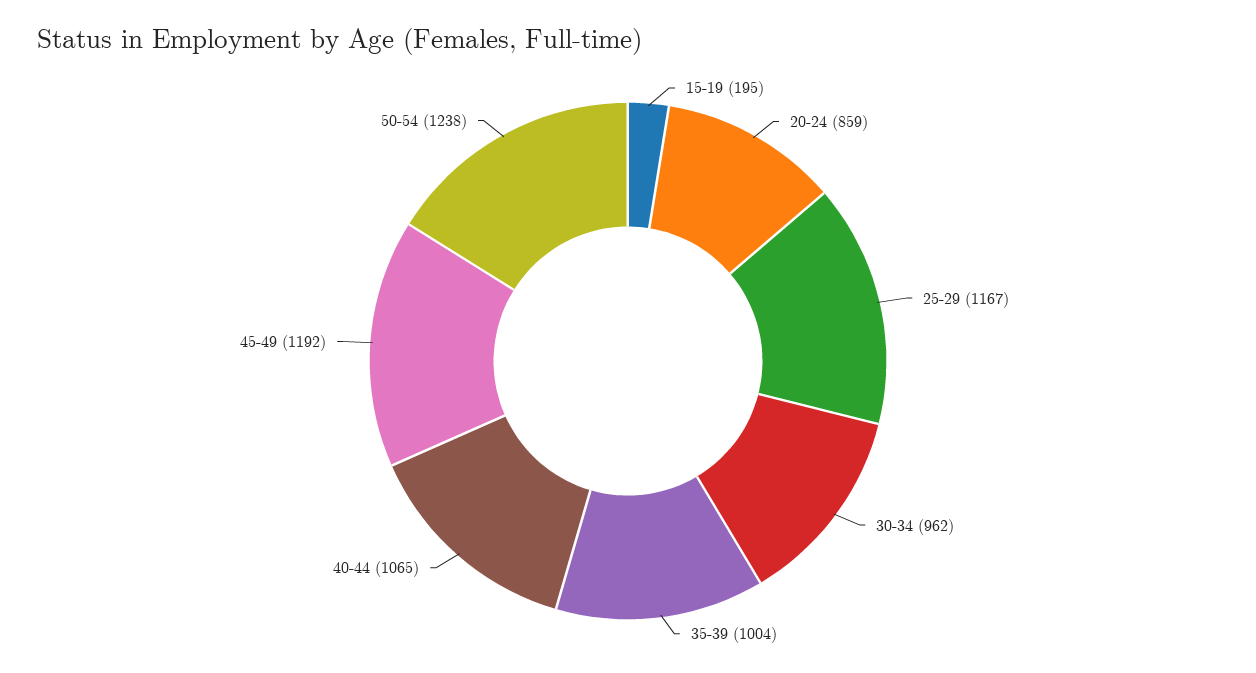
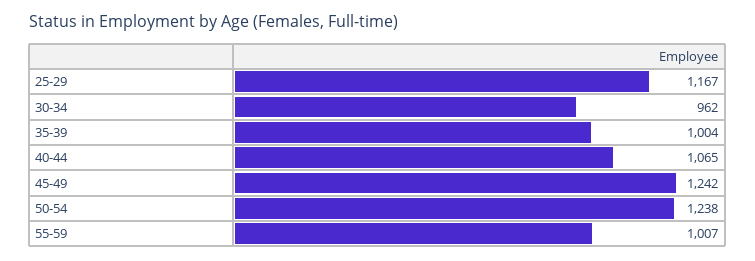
15-19: 195 -> none
20-24: 859 -> none
45-49: 1192 -> 1242
55-59: none -> 1007

